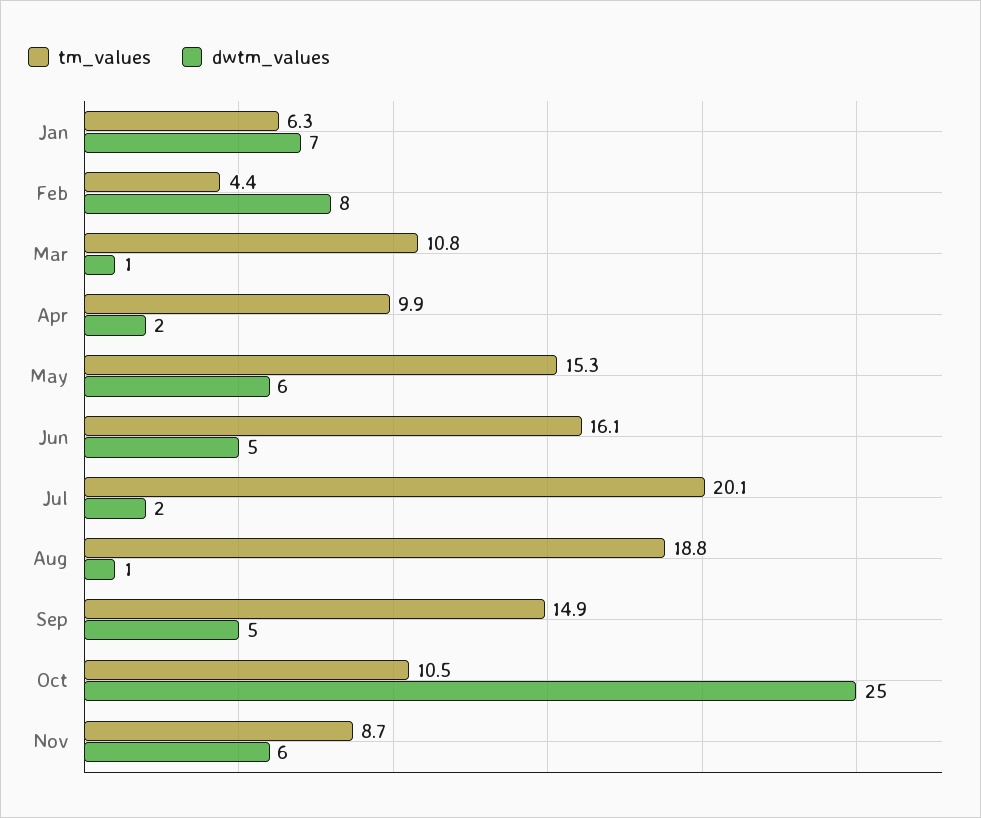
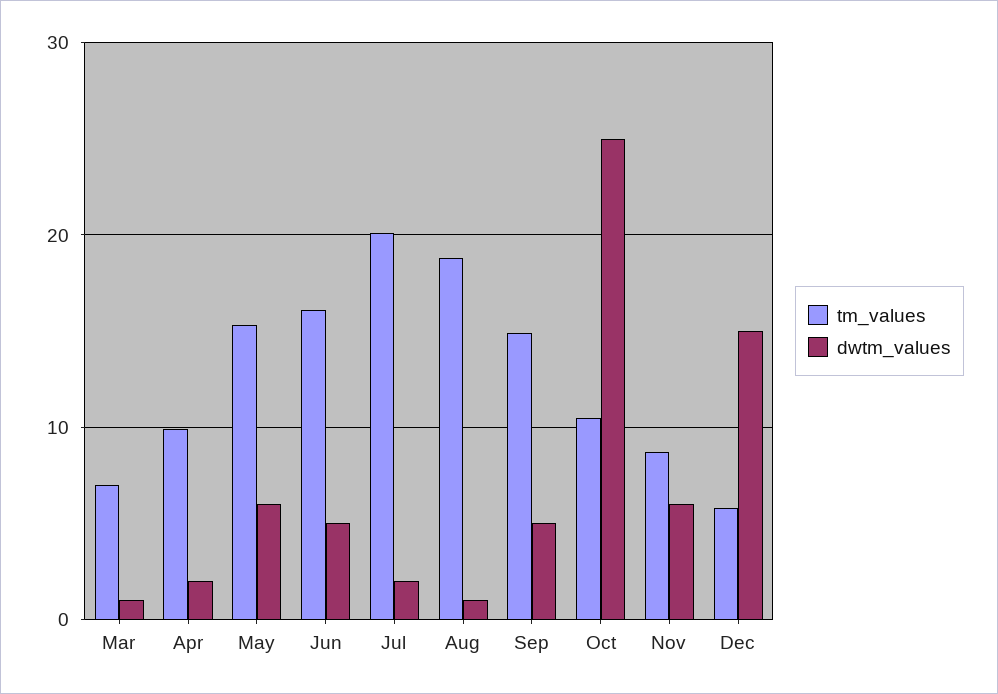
tm_values, Jan: 6.3 -> none
dwtm_values, Jan: 7 -> none
tm_values, Feb: 4.4 -> none
dwtm_values, Feb: 8 -> none
tm_values, Mar: 10.8 -> 7
tm_values, Dec: none -> 6
dwtm_values, Dec: none -> 15

